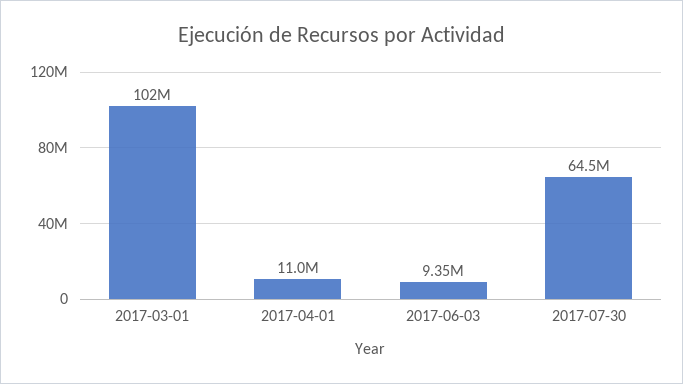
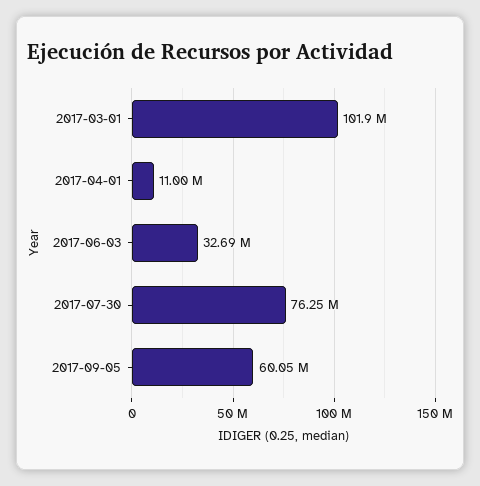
2017-06-03: 9350000 -> 32690000
2017-07-30: 64500000 -> 76250000
2017-09-05: none -> 60050000

